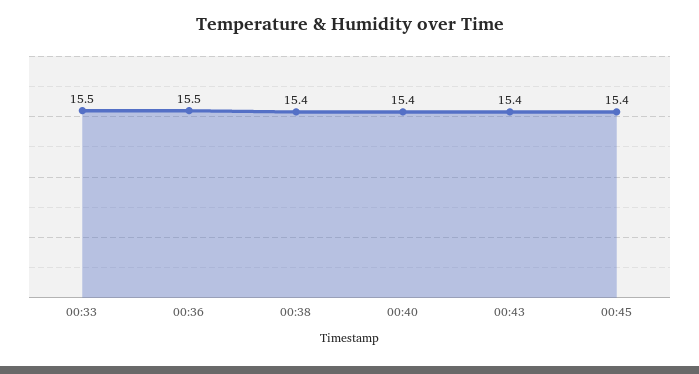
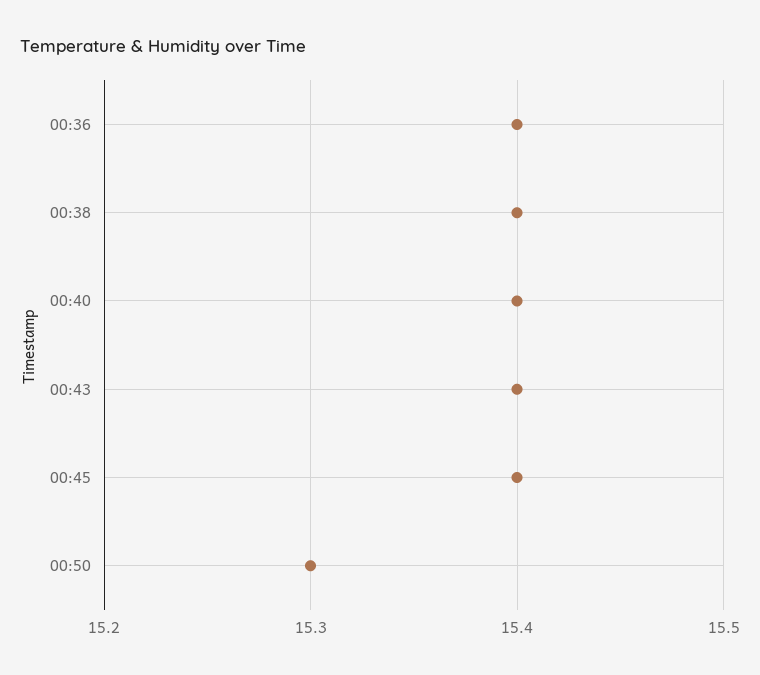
00:33: 15.5 -> none
00:36: 15.5 -> 15.4
00:50: none -> 15.3

